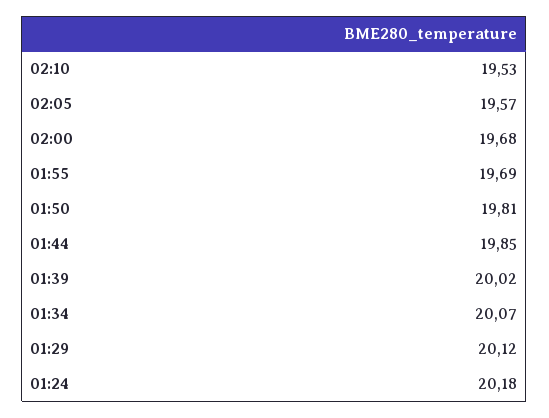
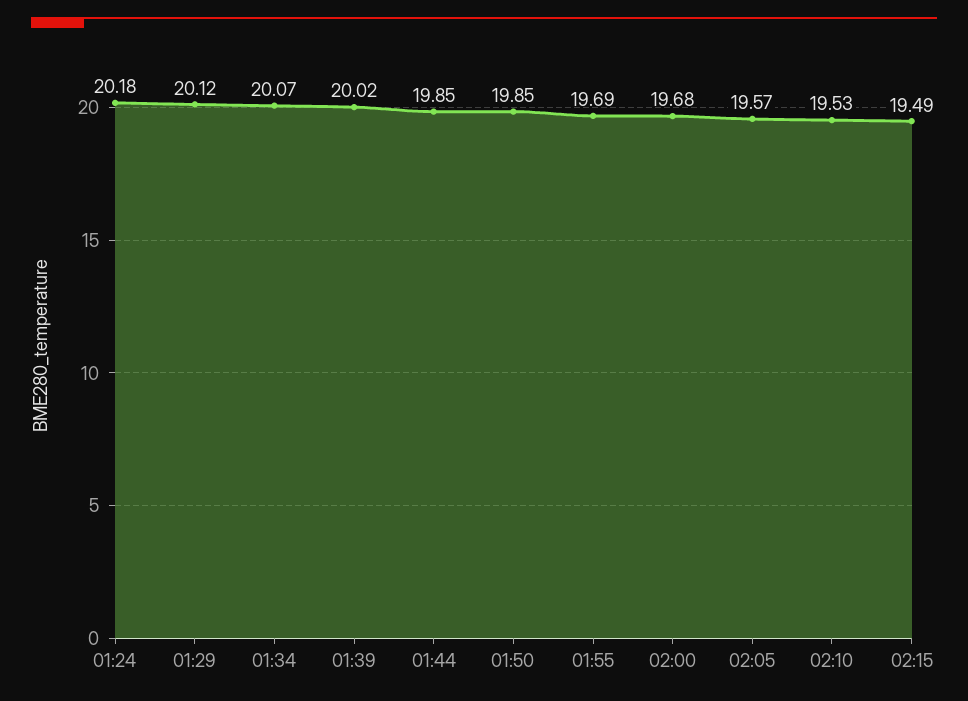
01:50: 19.81 -> 19.85
02:15: none -> 19.49

